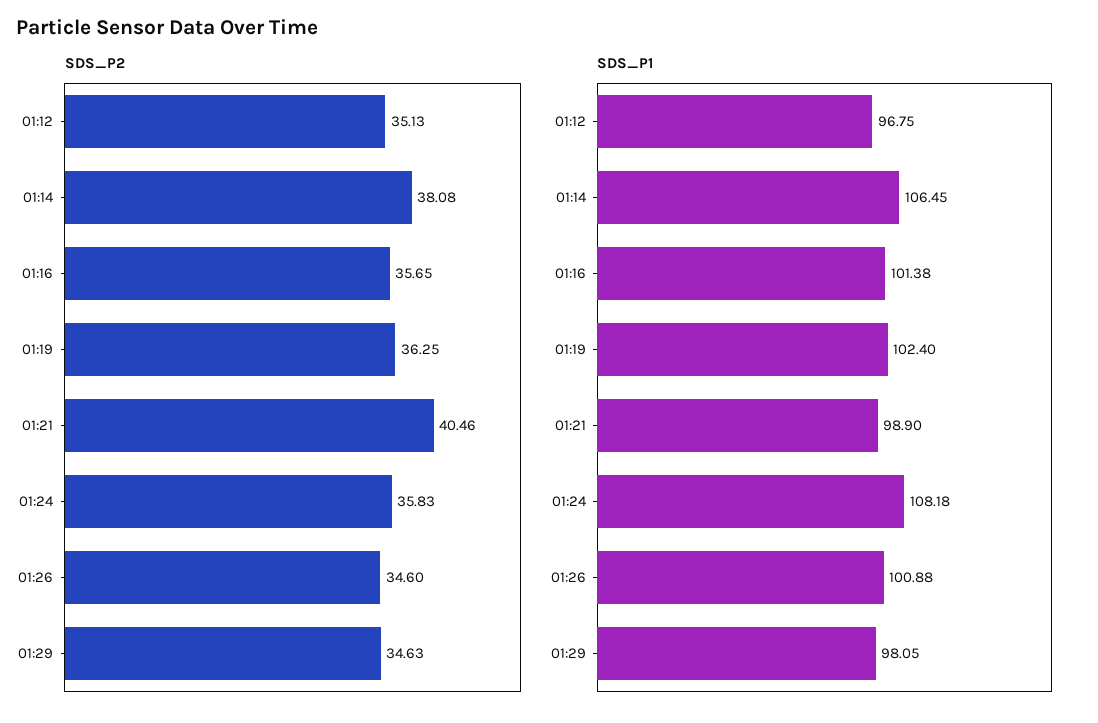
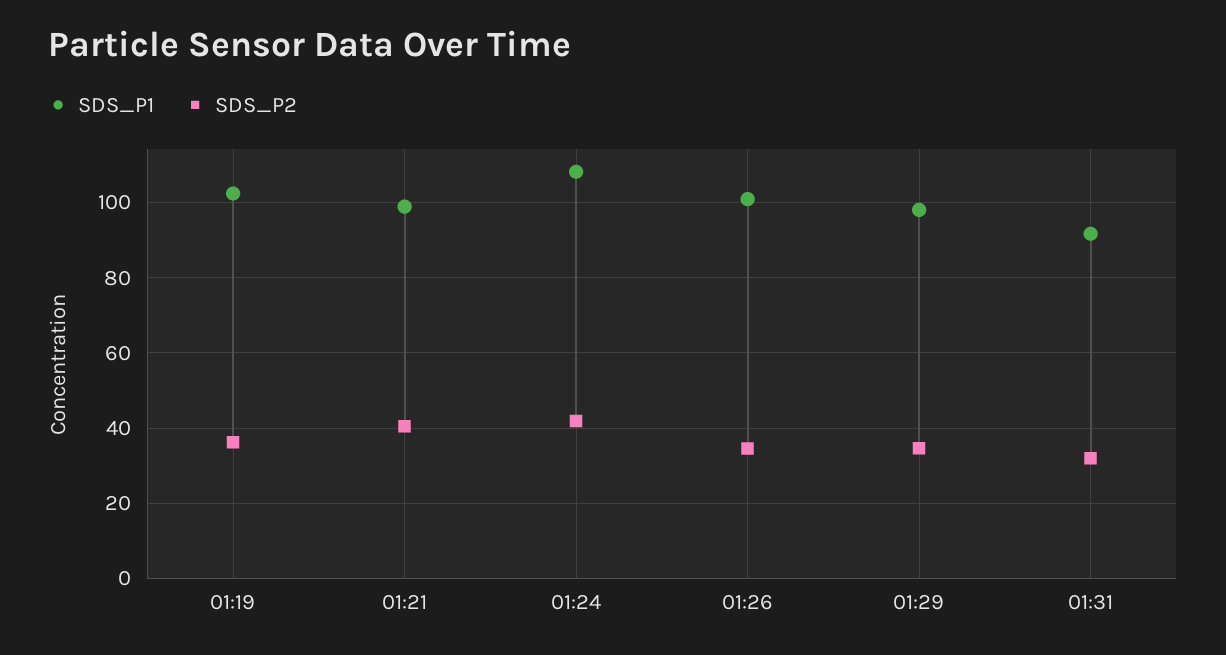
SDS_P2, 01:12: 35.13 -> none
SDS_P2, 01:14: 38.08 -> none
SDS_P2, 01:16: 35.65 -> none
SDS_P2, 01:24: 35.83 -> 42
SDS_P1, 01:12: 96.75 -> none
SDS_P1, 01:14: 106.45 -> none
SDS_P1, 01:16: 101.38 -> none
SDS_P1, 01:31: none -> 92
SDS_P2, 01:31: none -> 32

